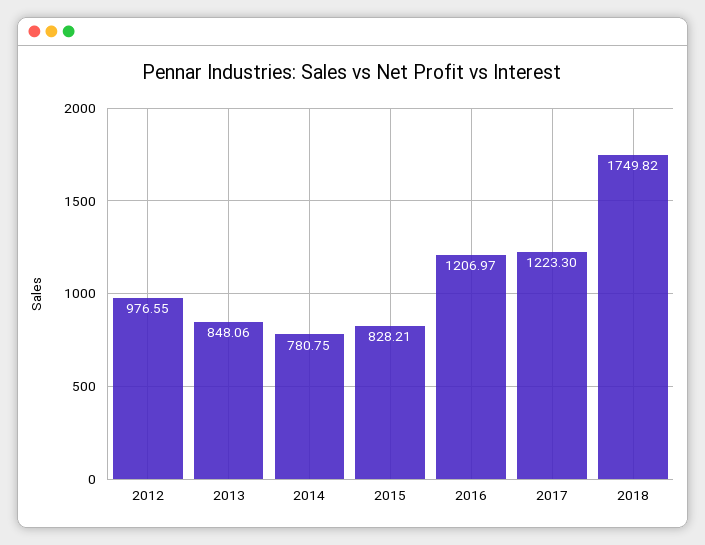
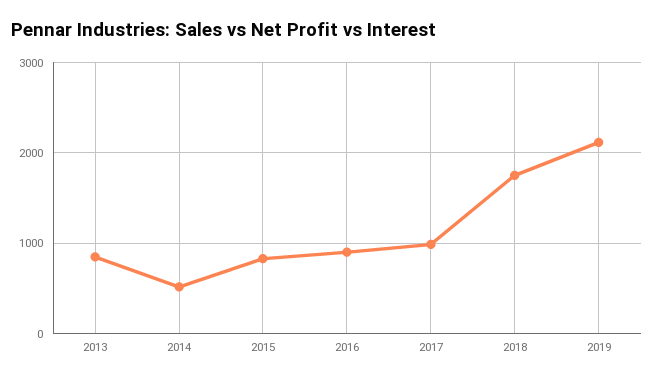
2012: 976.55 -> none
2014: 780.75 -> 500
2016: 1206.97 -> 900
2017: 1223.3 -> 1000
2019: none -> 2100

